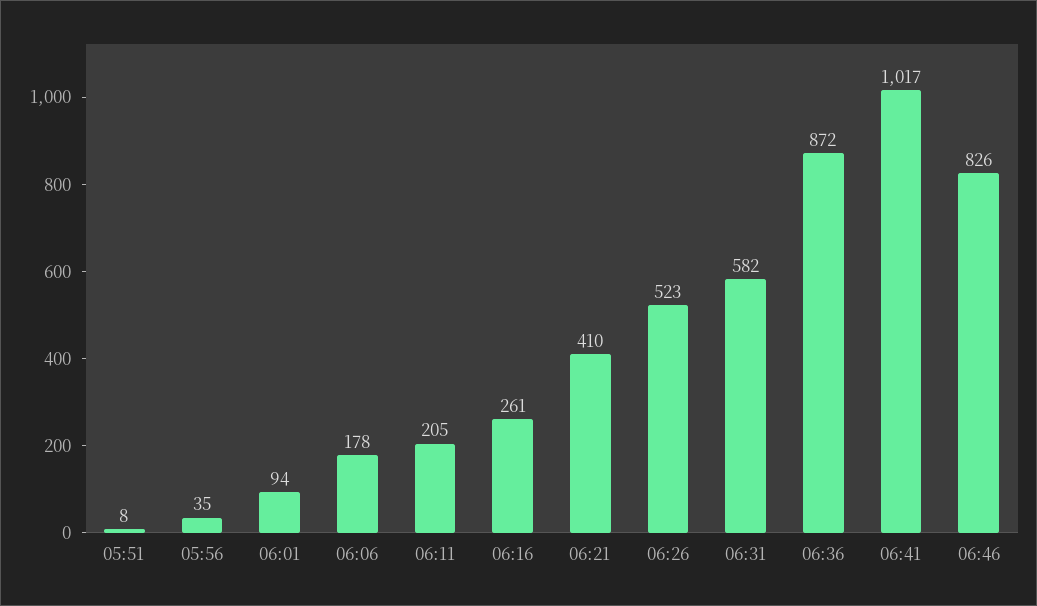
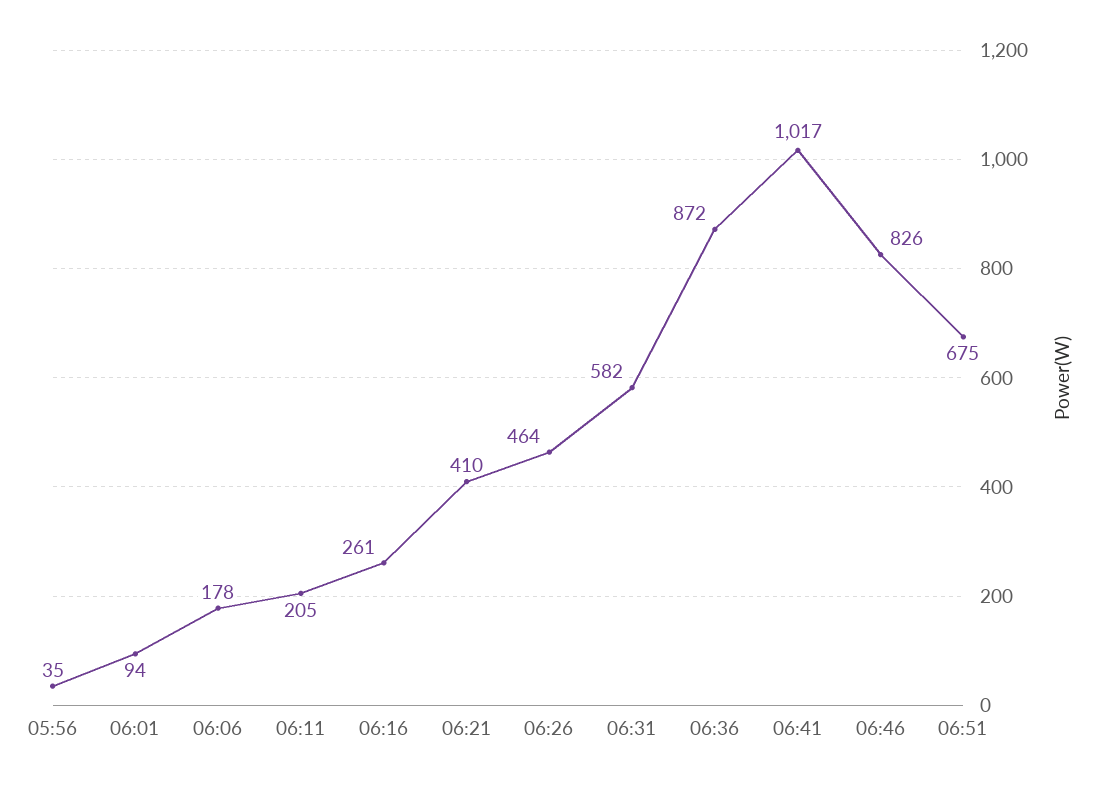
05:51: 8 -> none
06:26: 523 -> 464
06:51: none -> 675

